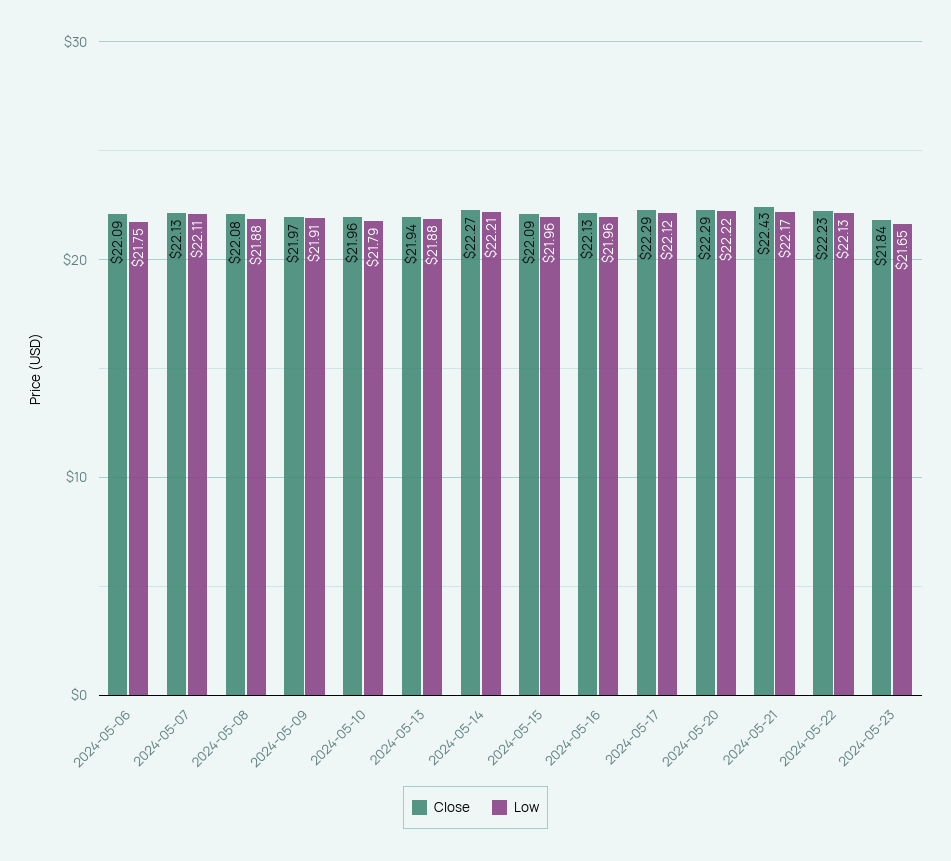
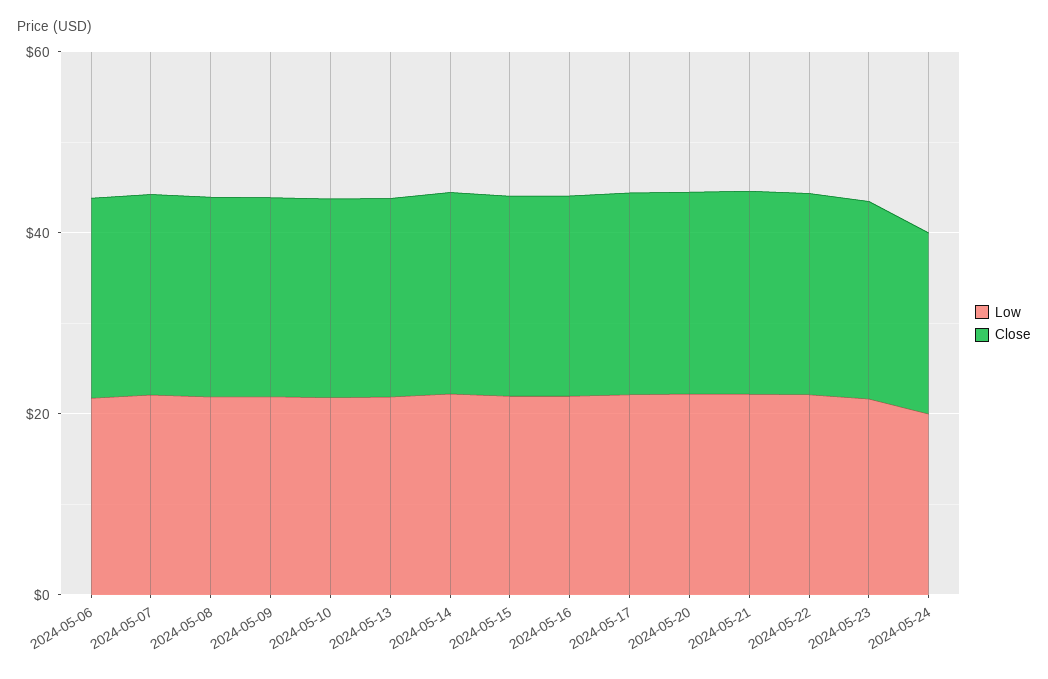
Low, 2024-05-24: none -> 20
Close, 2024-05-24: none -> 20

